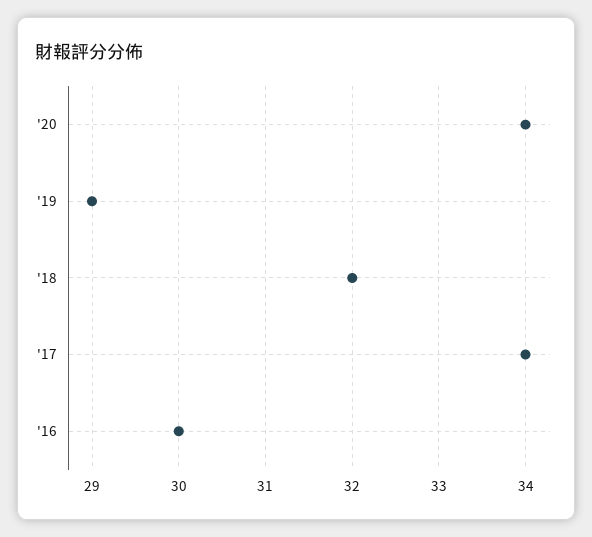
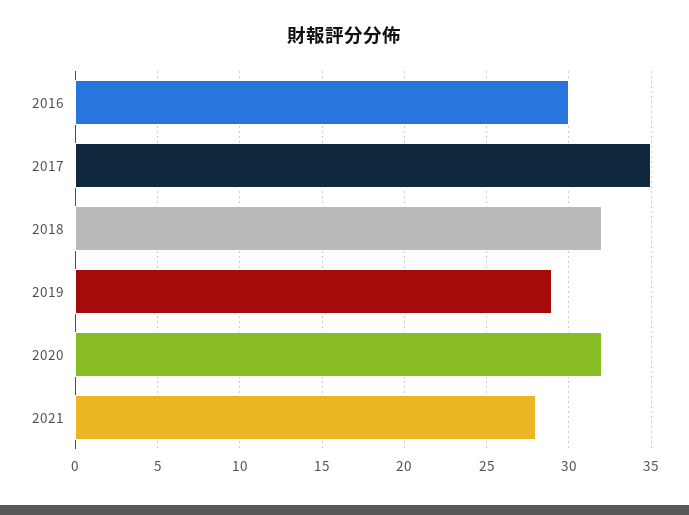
'20: 34 -> 32
'17: 34 -> 35
2021: none -> 28

